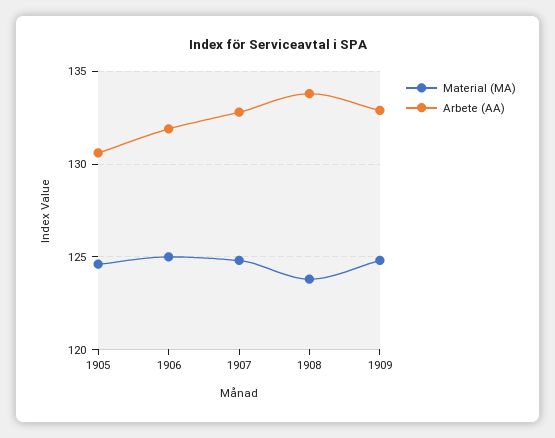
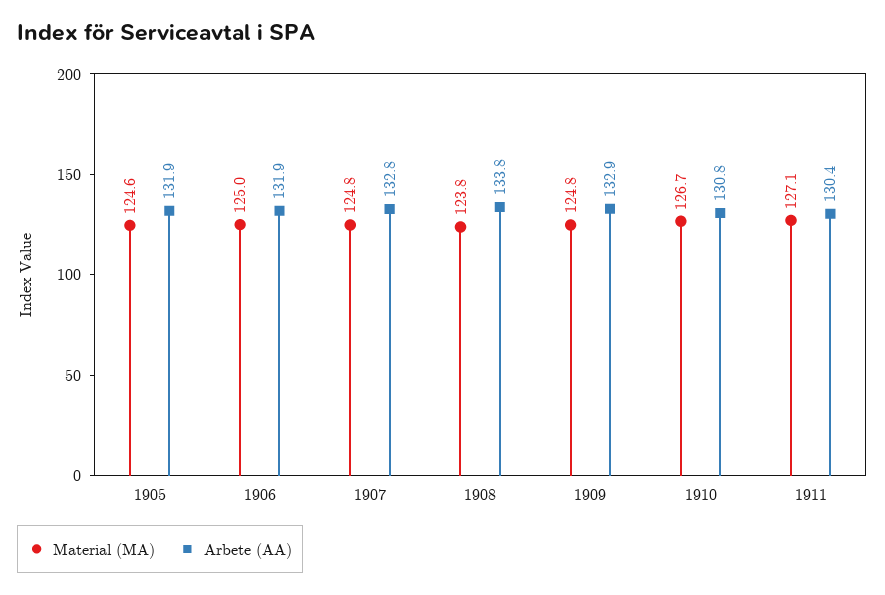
Arbete (AA), 1905: 130.5 -> 131.9
Material (MA), 1910: none -> 126.7
Arbete (AA), 1910: none -> 130.8
Material (MA), 1911: none -> 127.1
Arbete (AA), 1911: none -> 130.4

